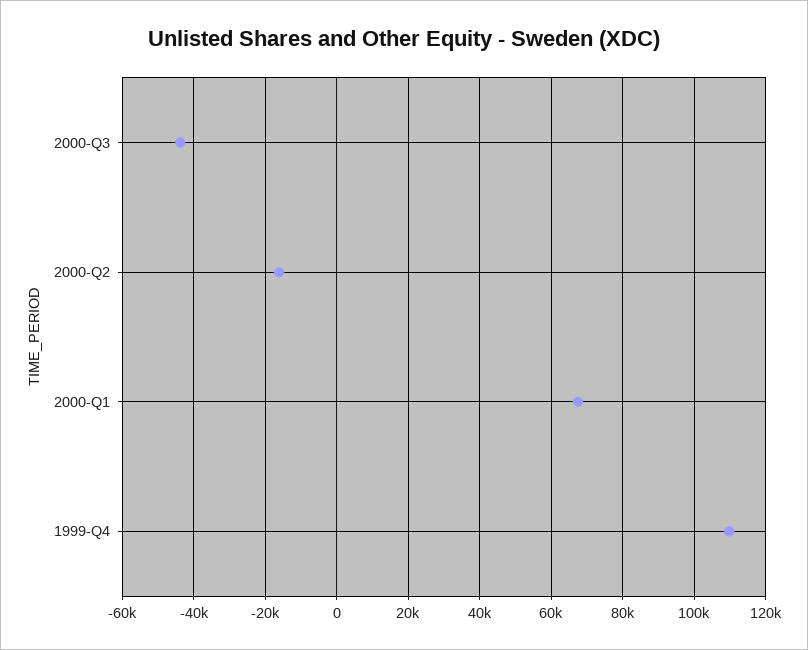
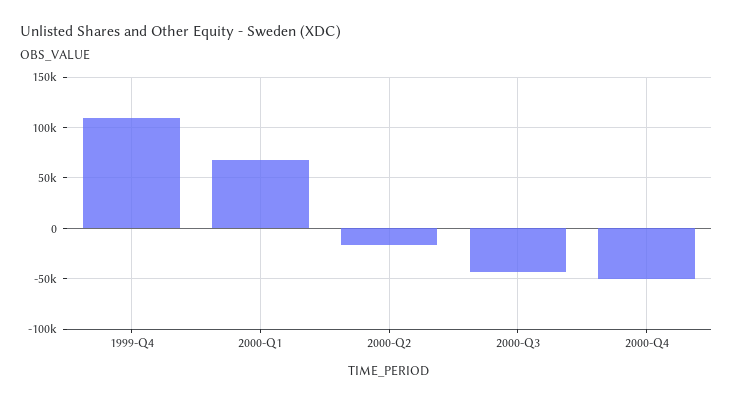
2000-Q4: none -> -50000

